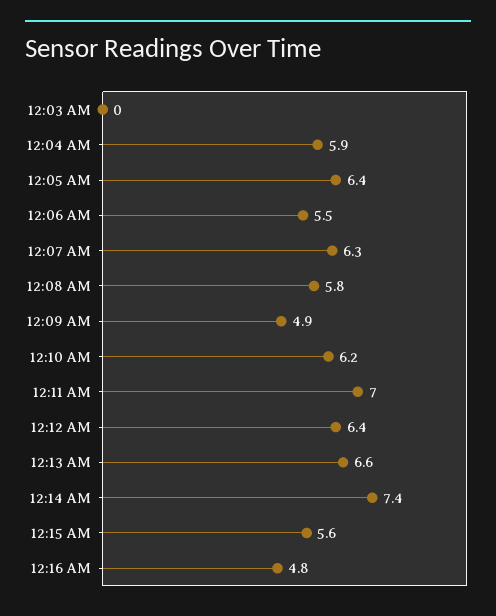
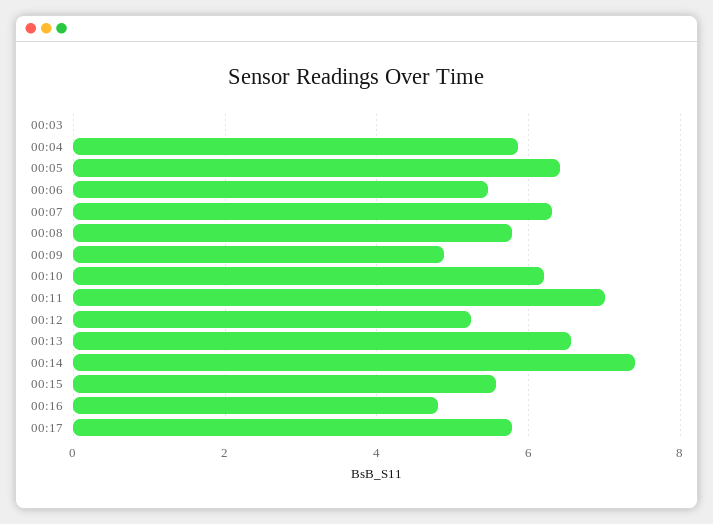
12:12 AM: 6.4 -> 5.2
00:17: none -> 5.8

